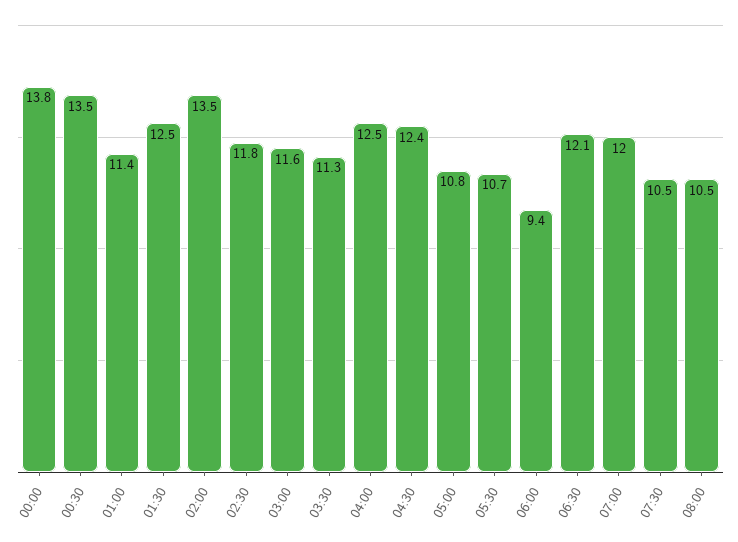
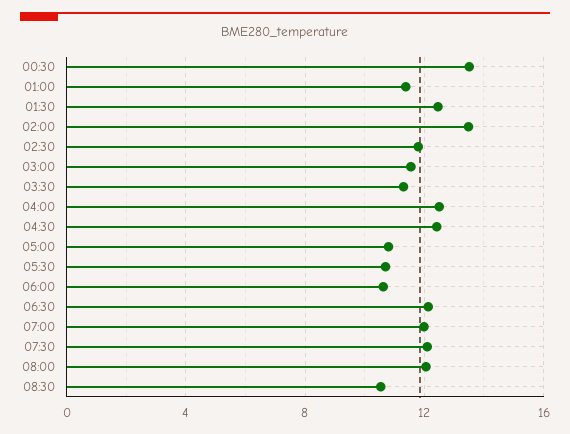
00:00: 13.8 -> none
06:00: 9.4 -> 10.5
07:30: 10.5 -> 12
08:00: 10.5 -> 12
08:30: none -> 10.5

